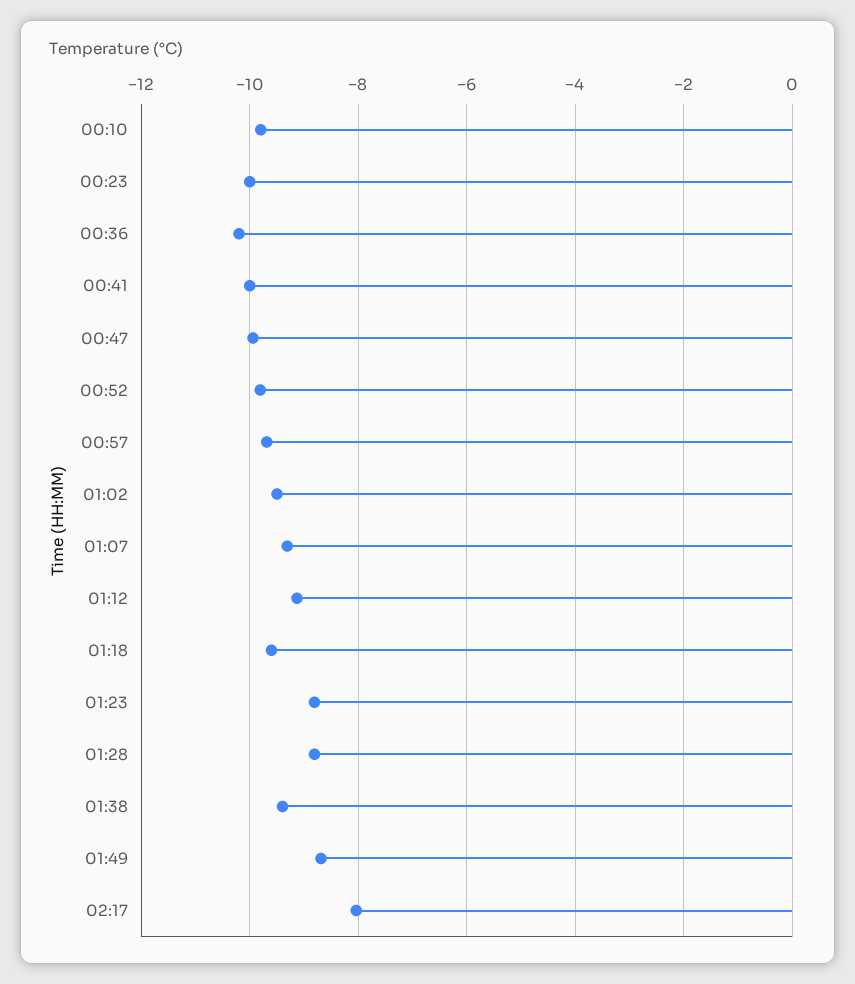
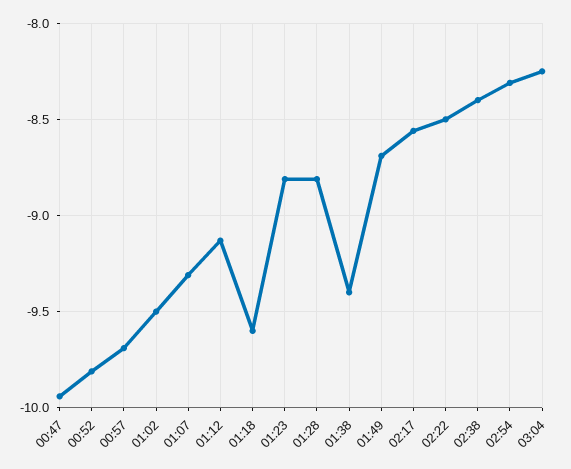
00:10: -9.8 -> none
00:23: -10 -> none
00:36: -10.2 -> none
00:41: -10 -> none
02:17: -8 -> -8.55
02:22: none -> -8.5
02:38: none -> -8.4
02:54: none -> -8.3
03:04: none -> -8.25

